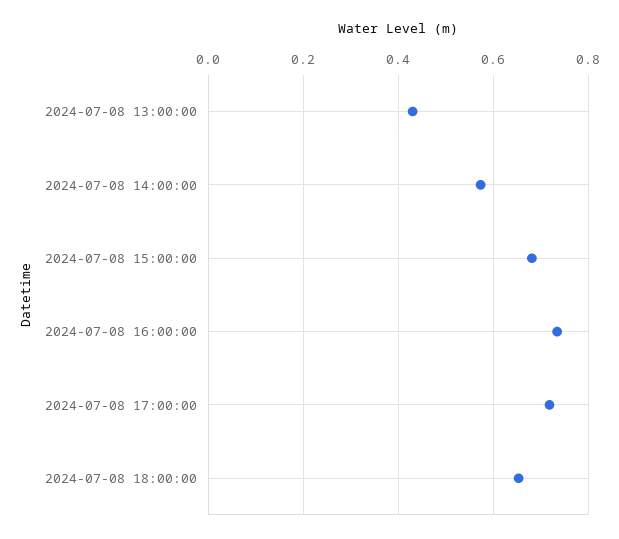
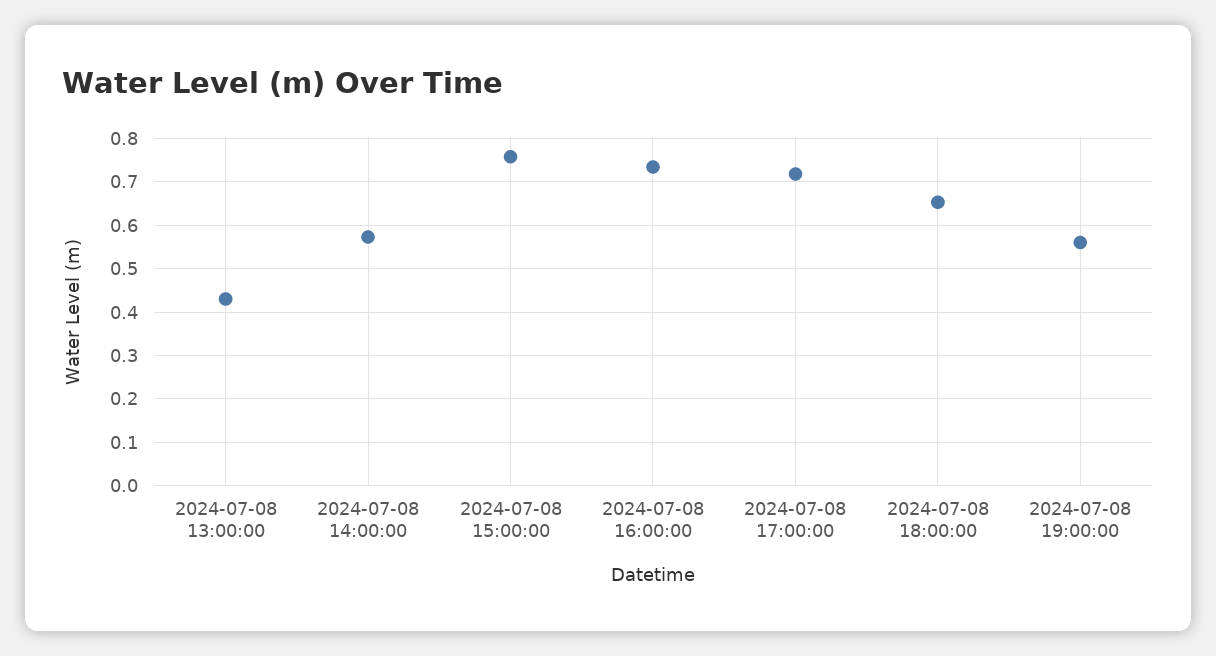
2024-07-08 15:00:00: 0.68 -> 0.76
2024-07-08 19:00:00: none -> 0.56

